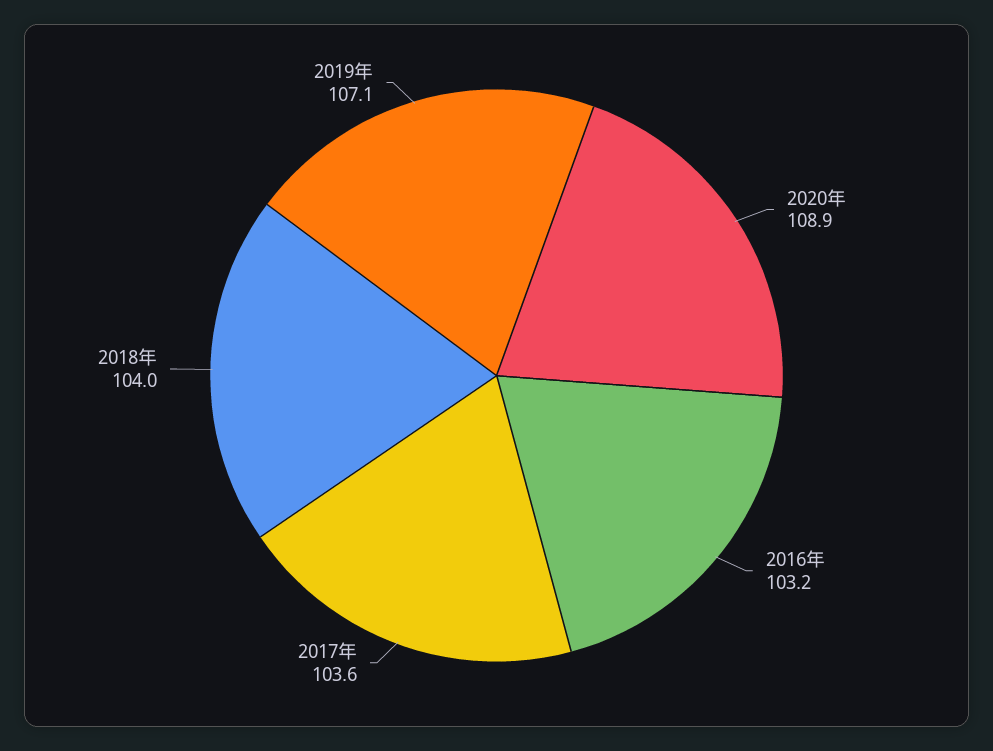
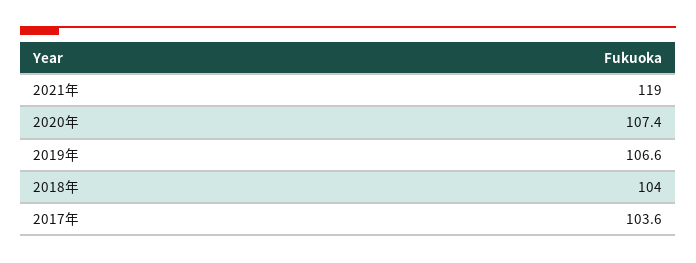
2020年: 108.9 -> 107.4
2016年: 103.2 -> none
2019年: 107.1 -> 106.6
2021年: none -> 119

